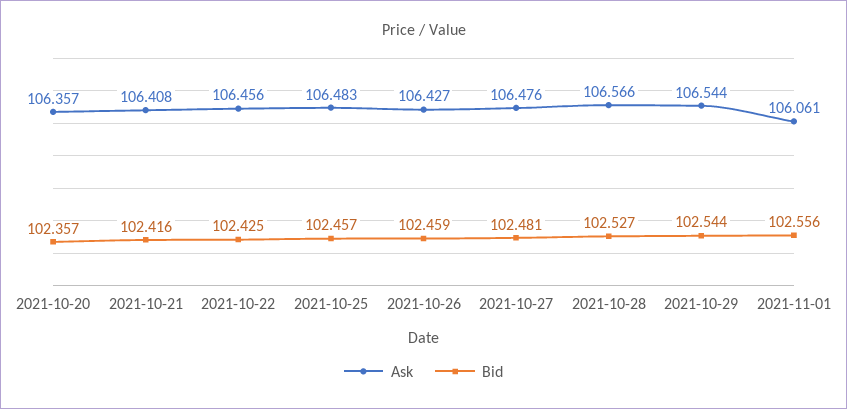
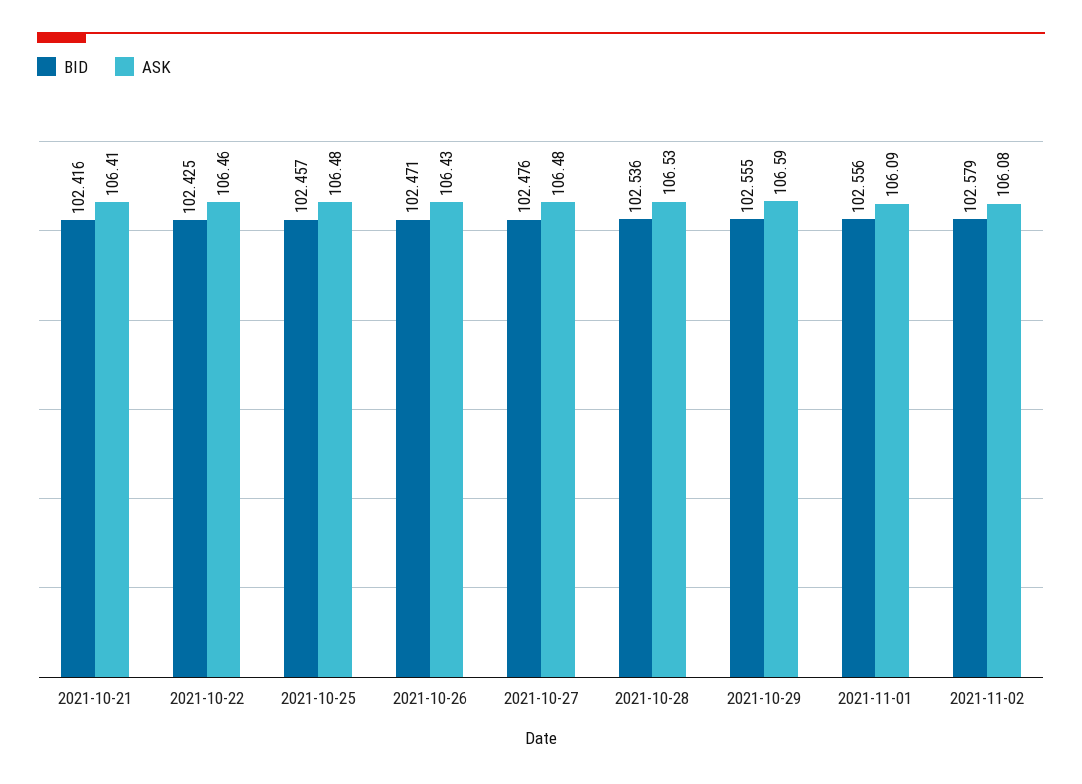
Ask, 2021-10-20: 106.357 -> none
Bid, 2021-10-20: 102.357 -> none
Bid, 2021-10-26: 102.459 -> 102.471
Bid, 2021-10-27: 102.481 -> 102.476
Ask, 2021-10-28: 106.566 -> 106.53
Bid, 2021-10-28: 102.527 -> 102.536
Ask, 2021-10-29: 106.544 -> 106.59
Bid, 2021-10-29: 102.544 -> 102.555
Ask, 2021-11-01: 106.061 -> 106.09
Bid, 2021-11-02: none -> 102.579
Ask, 2021-11-02: none -> 106.08

